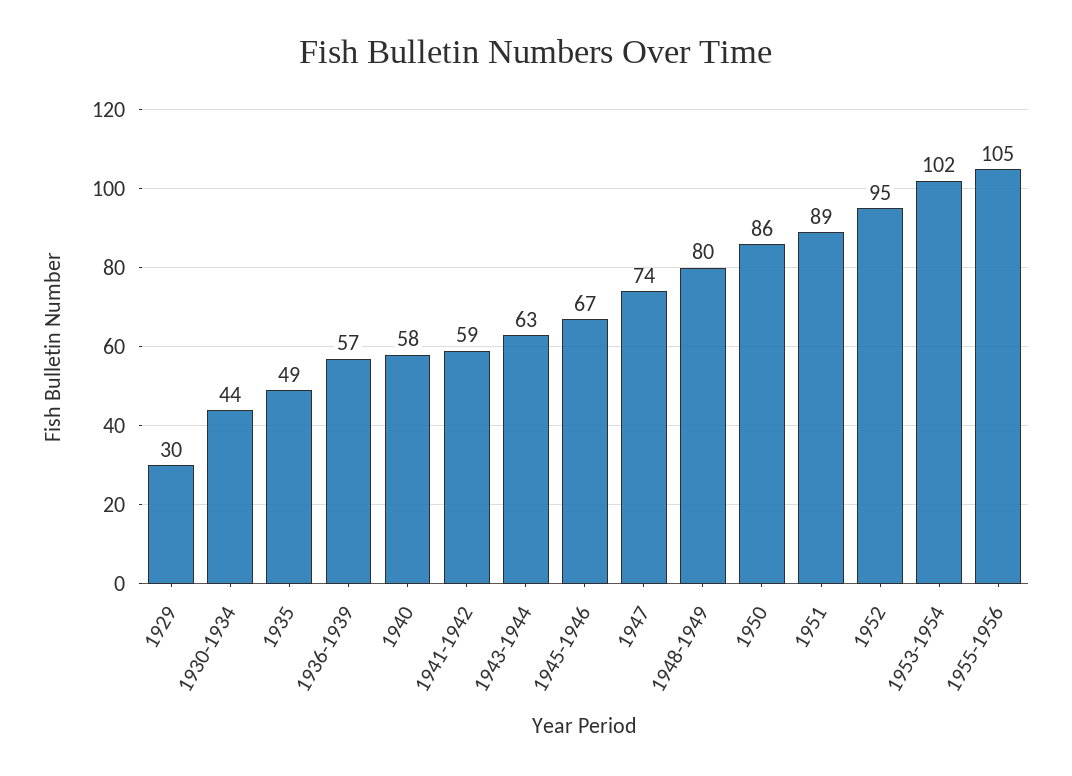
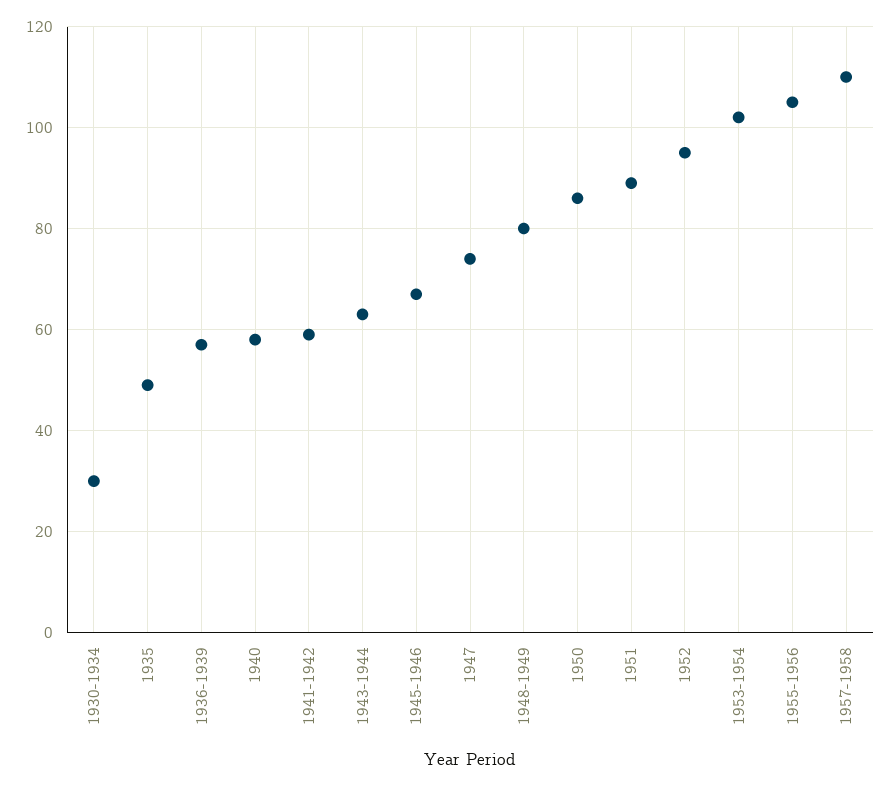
1929: 30 -> none
1930-1934: 44 -> 30
1957-1958: none -> 110

